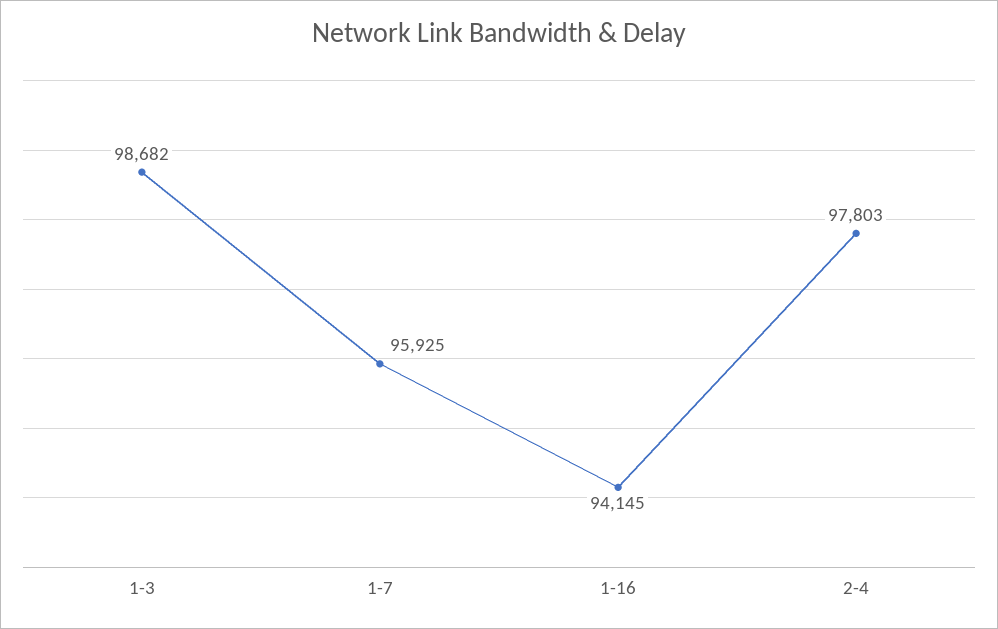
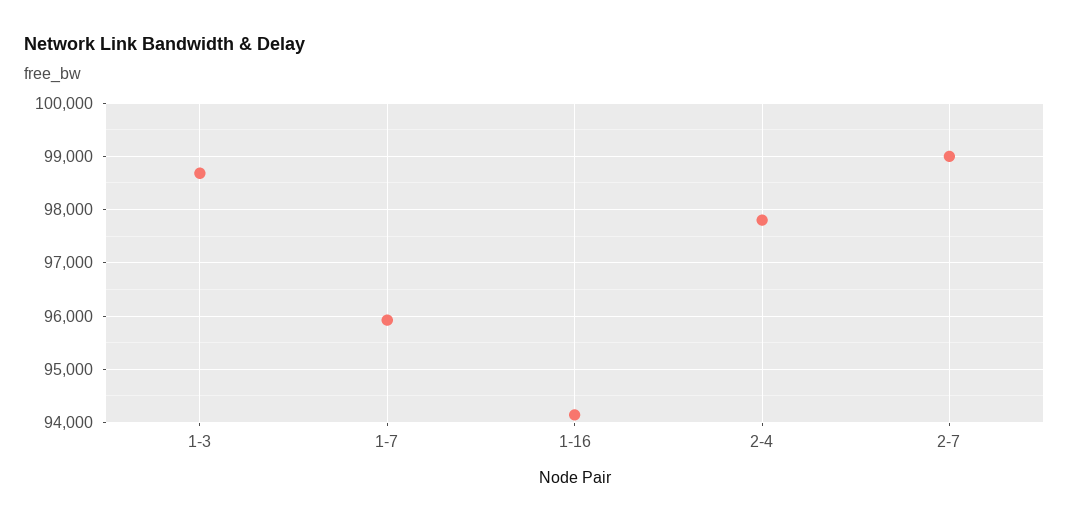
2-7: none -> 99000

